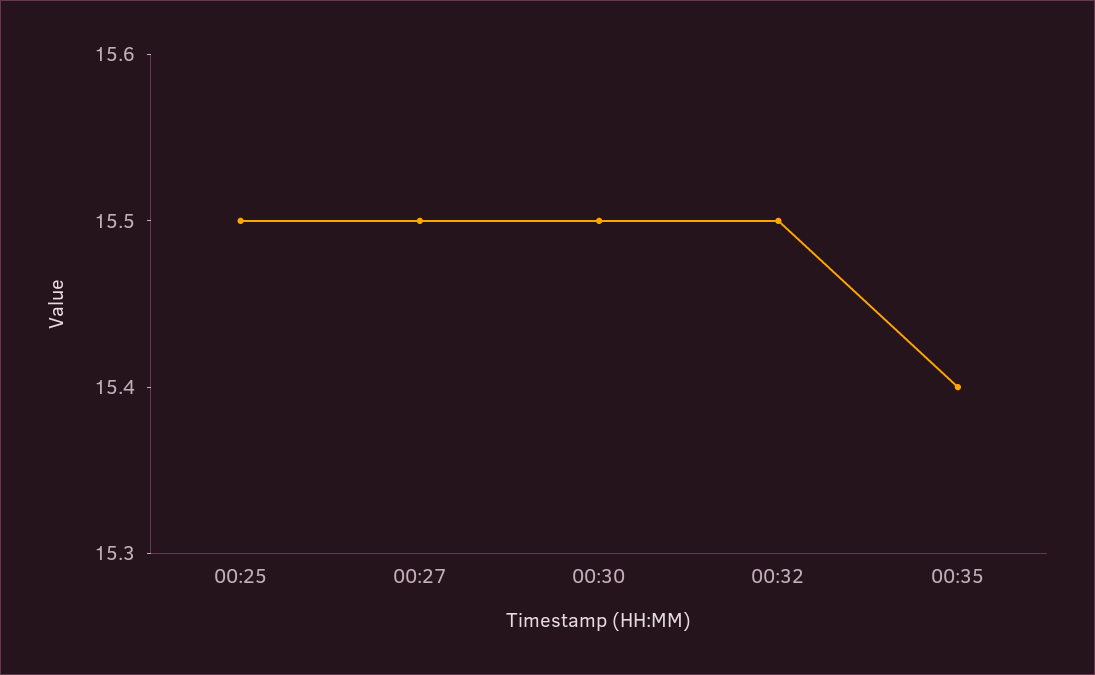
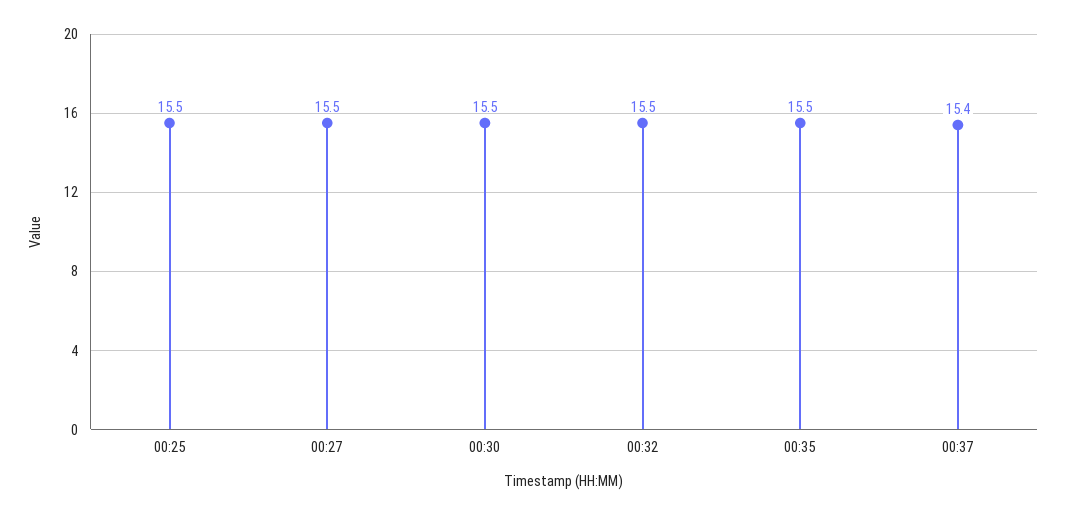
00:35: 15.4 -> 15.5
00:37: none -> 15.4

